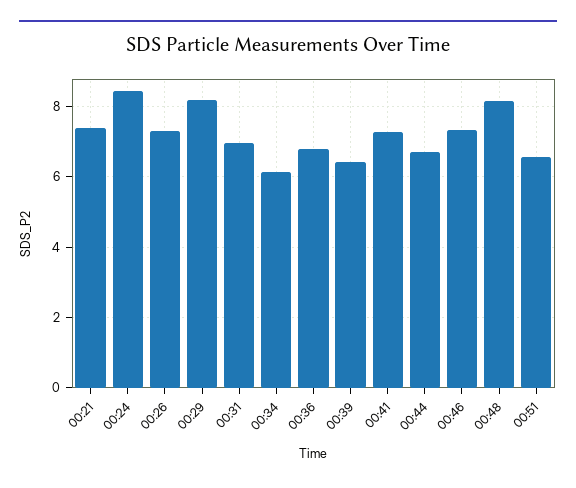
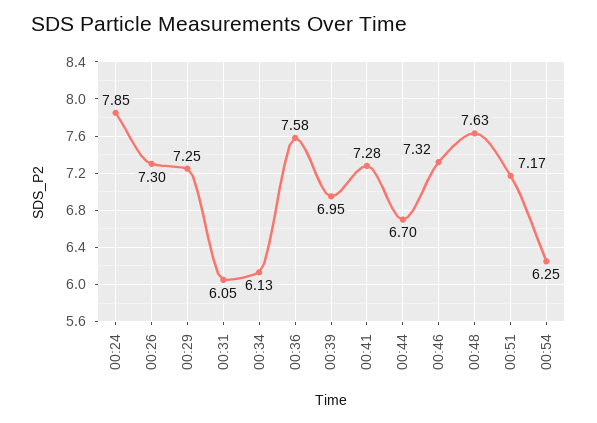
00:21: 7.4 -> none
00:24: 8.4 -> 7.85
00:29: 8.2 -> 7.25
00:31: 7 -> 6.05
00:36: 6.8 -> 7.58
00:39: 6.4 -> 6.95
00:48: 8.2 -> 7.63
00:51: 6.6 -> 7.17
00:54: none -> 6.25

